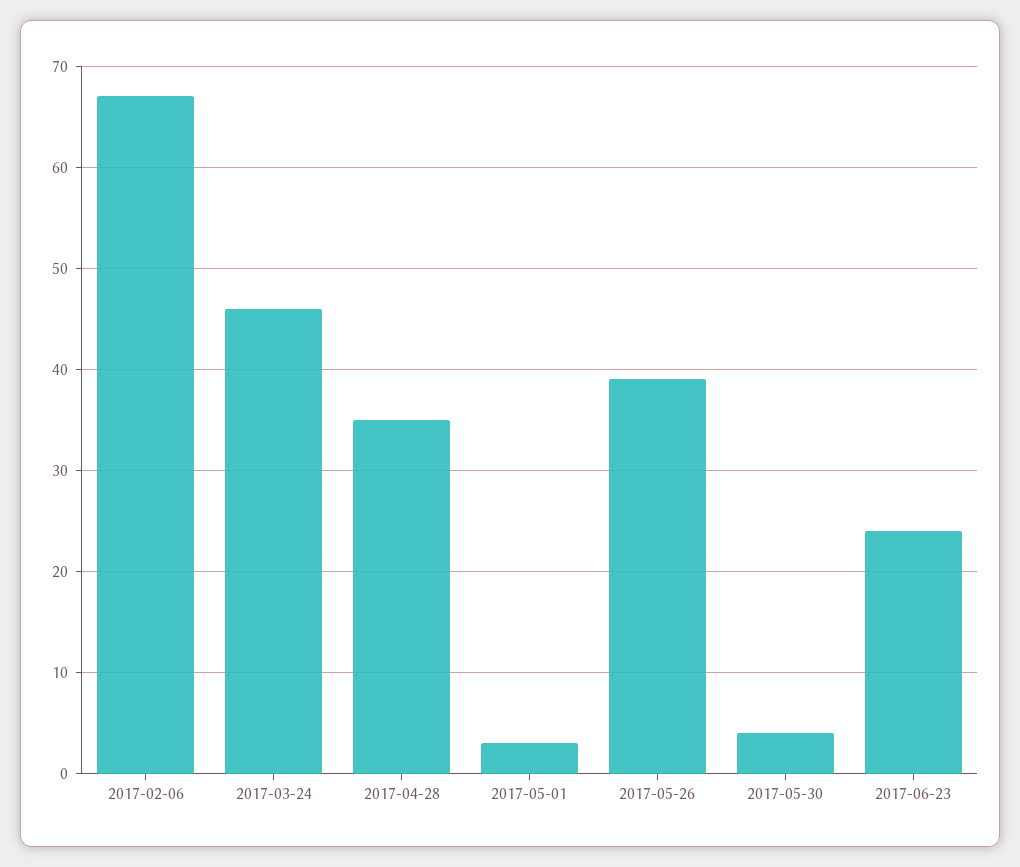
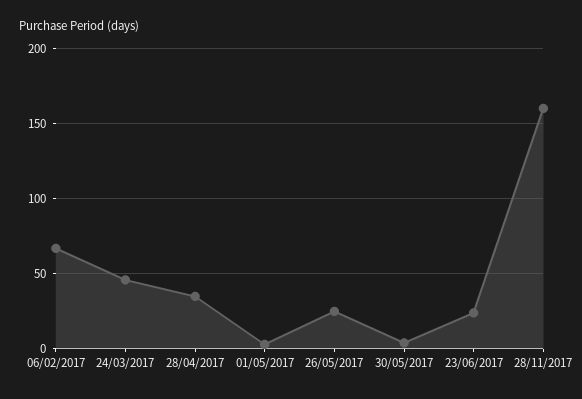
2017-05-26: 39 -> 25
28/11/2017: none -> 160

